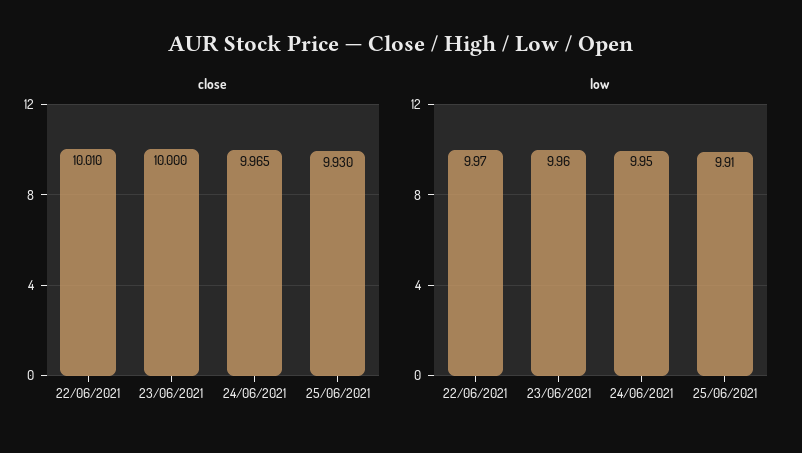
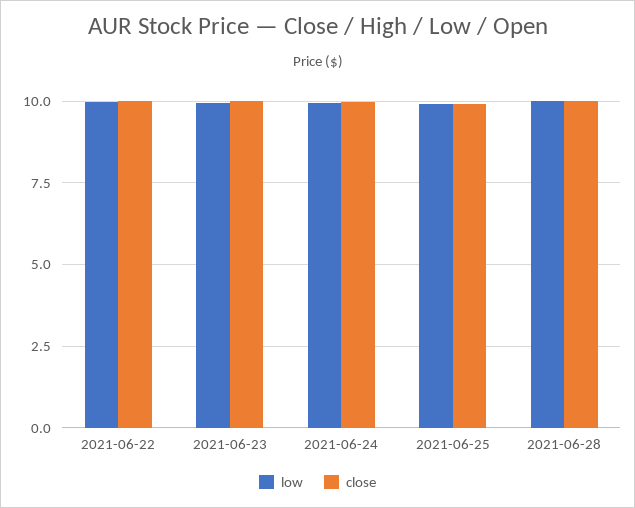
low, 2021-06-28: none -> 10
close, 2021-06-28: none -> 10

